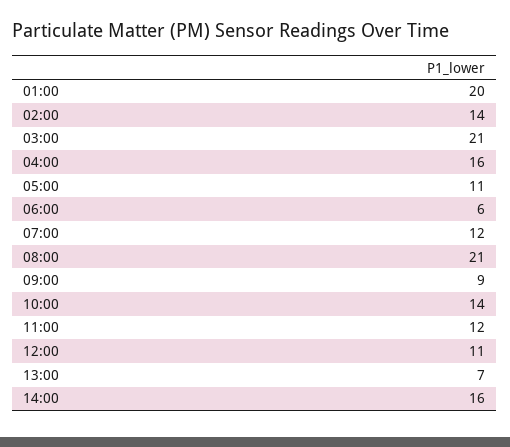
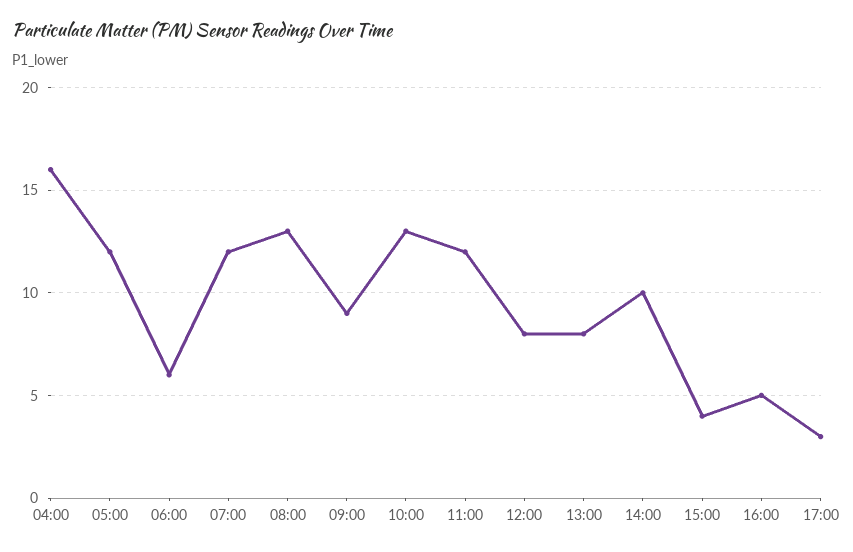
01:00: 20 -> none
02:00: 14 -> none
03:00: 21 -> none
05:00: 11 -> 12
08:00: 21 -> 13
10:00: 14 -> 13
12:00: 11 -> 8
13:00: 7 -> 8
14:00: 16 -> 10
15:00: none -> 4
16:00: none -> 5
17:00: none -> 3

